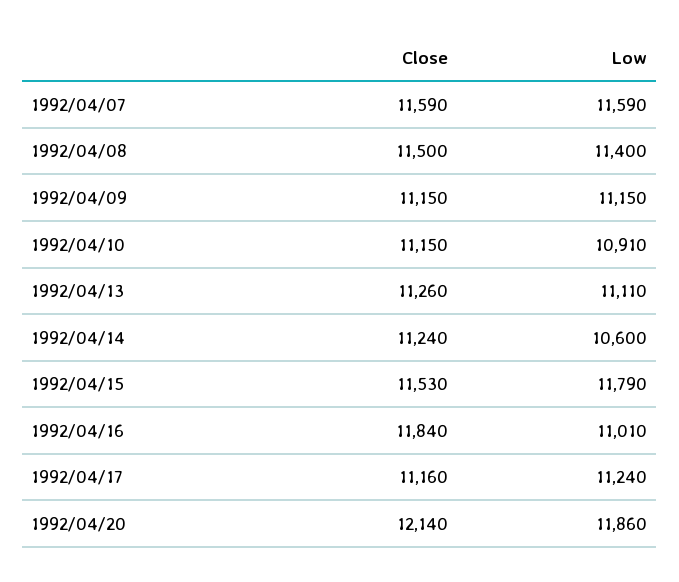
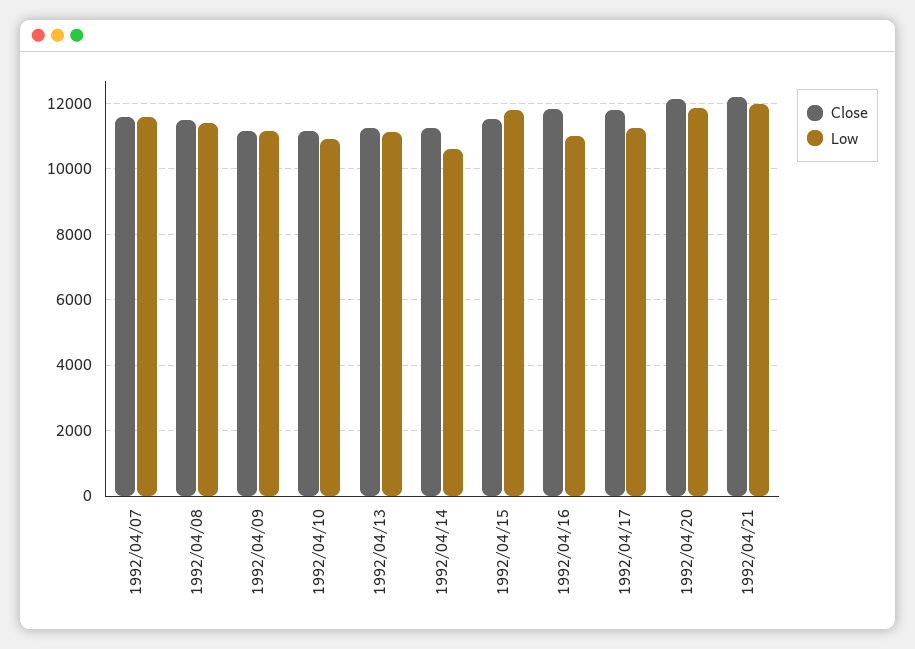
Close, 1992/04/17: 11160 -> 11800
Close, 1992/04/21: none -> 12200
Low, 1992/04/21: none -> 12000

